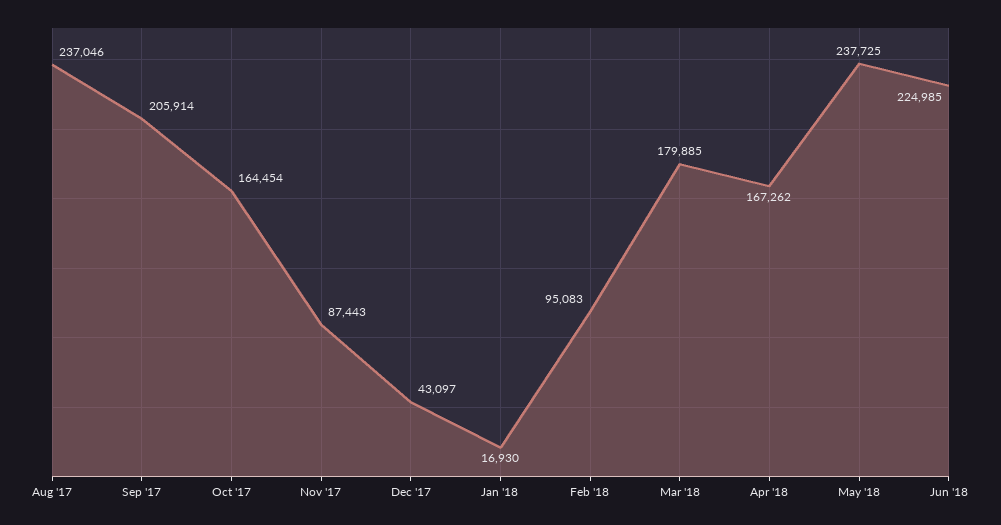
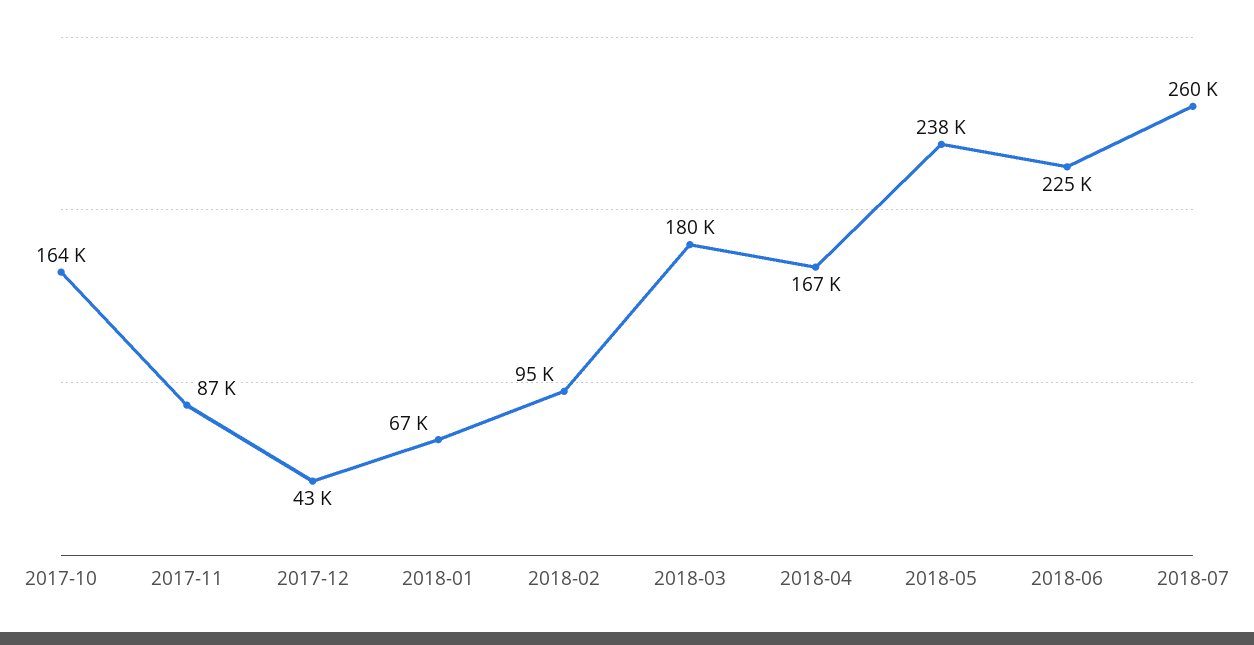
Aug '17: 237046 -> none
Sep '17: 205914 -> none
Jan '18: 16930 -> 67000
2018-07: none -> 260000

